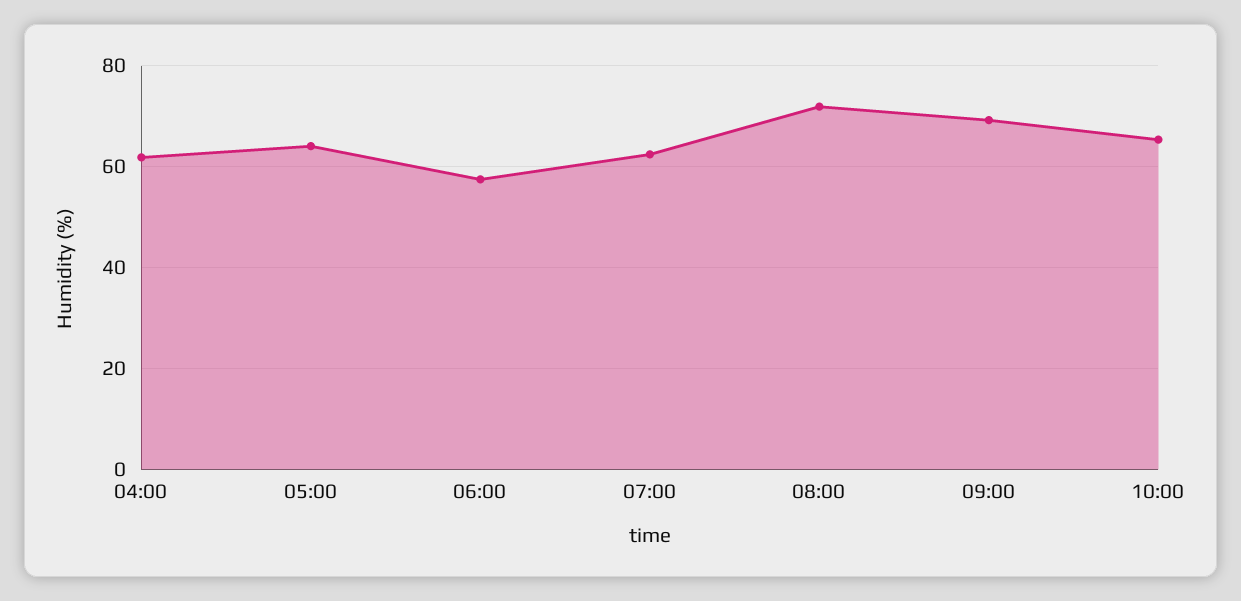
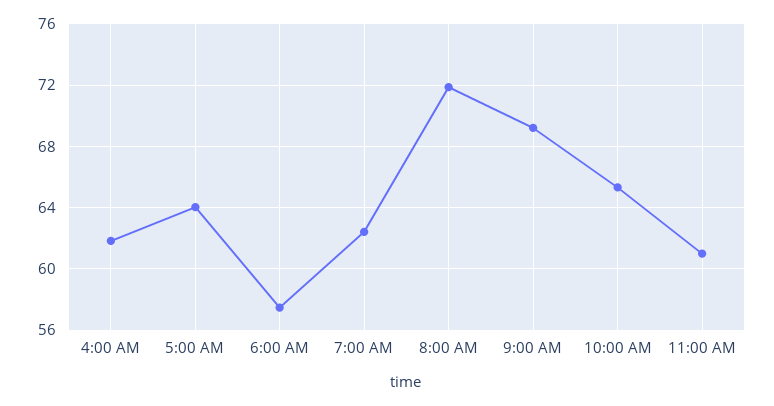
11:00 AM: none -> 61

